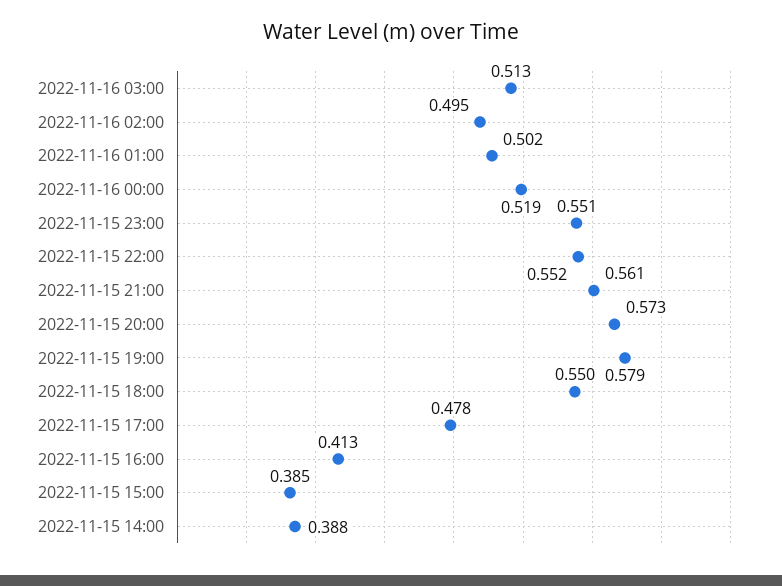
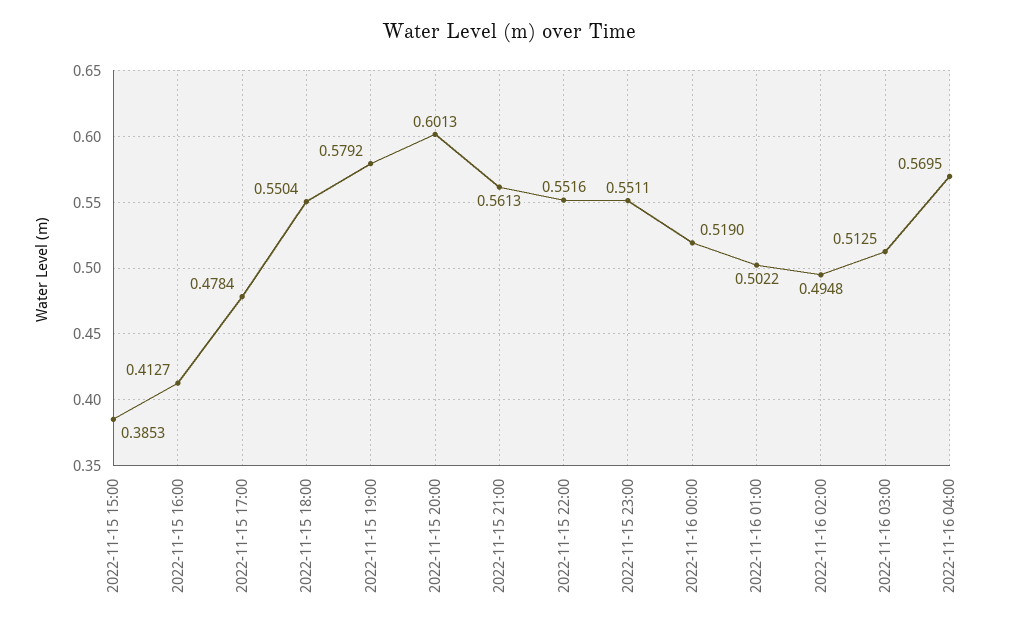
2022-11-15 20:00: 0.573 -> 0.6013
2022-11-15 14:00: 0.388 -> none
2022-11-16 04:00: none -> 0.5695

